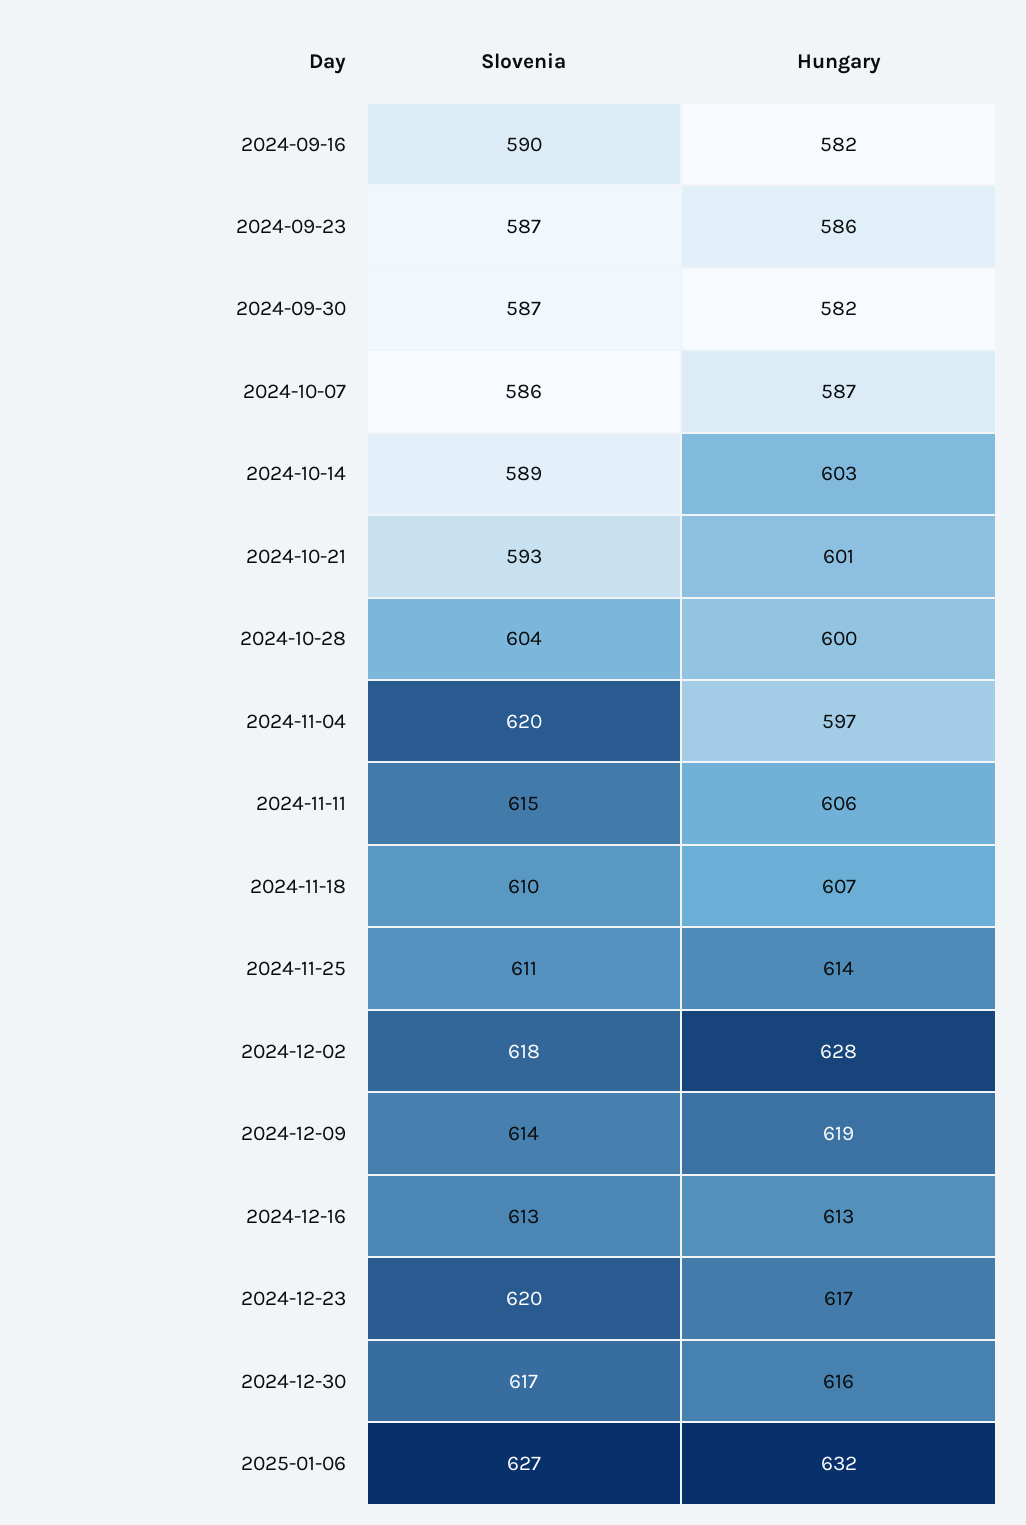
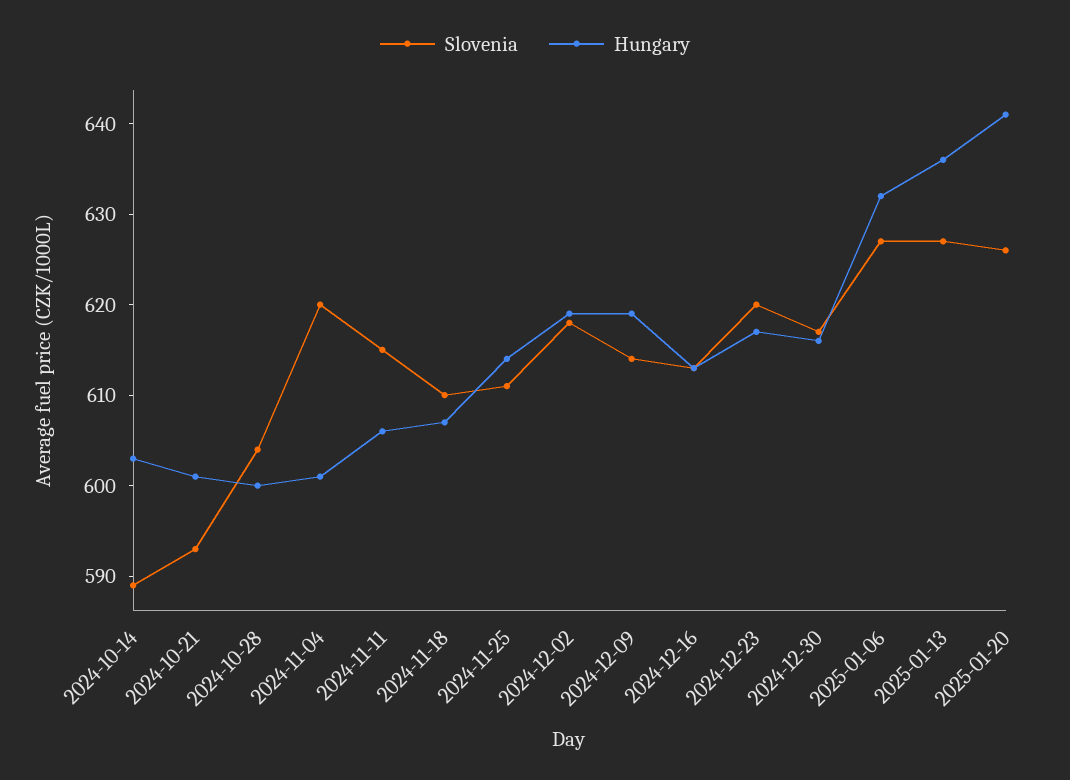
Slovenia, 2024-09-16: 590 -> none
Hungary, 2024-09-16: 582 -> none
Slovenia, 2024-09-23: 587 -> none
Hungary, 2024-09-23: 586 -> none
Slovenia, 2024-09-30: 587 -> none
Hungary, 2024-09-30: 582 -> none
Slovenia, 2024-10-07: 586 -> none
Hungary, 2024-10-07: 587 -> none
Hungary, 2024-11-04: 597 -> 601
Hungary, 2024-12-02: 628 -> 619
Slovenia, 2025-01-13: none -> 627
Hungary, 2025-01-13: none -> 636
Slovenia, 2025-01-20: none -> 626
Hungary, 2025-01-20: none -> 641

